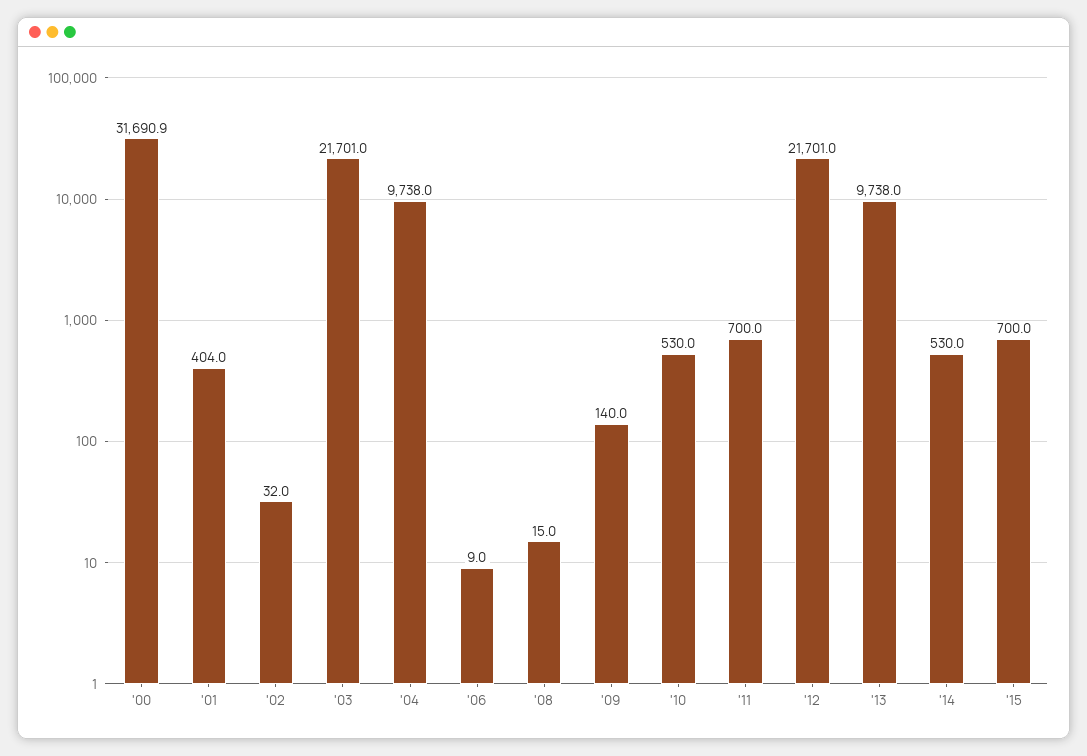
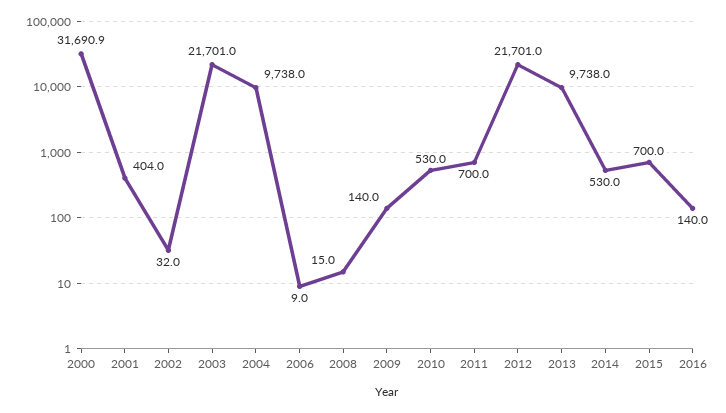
2016: none -> 140

